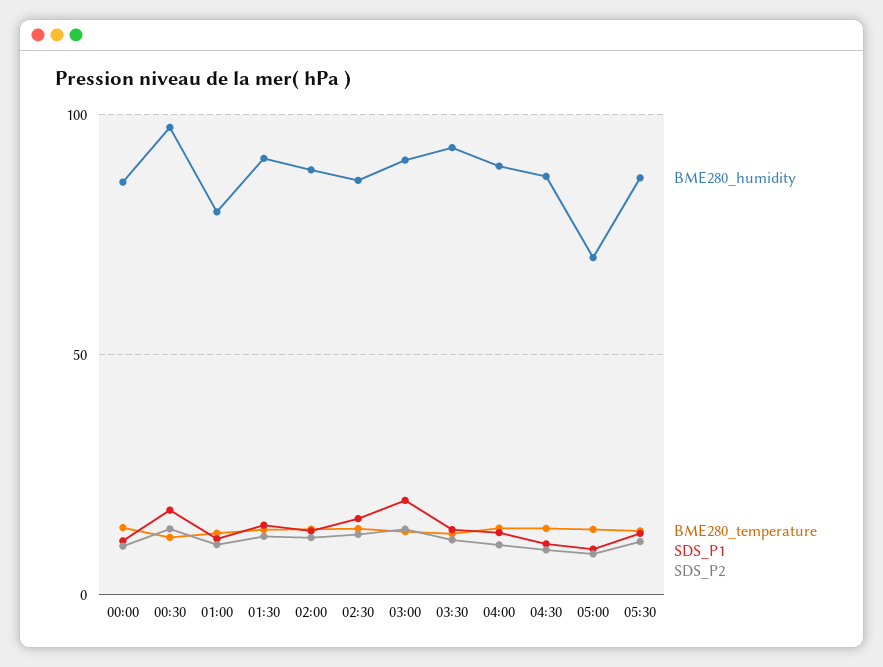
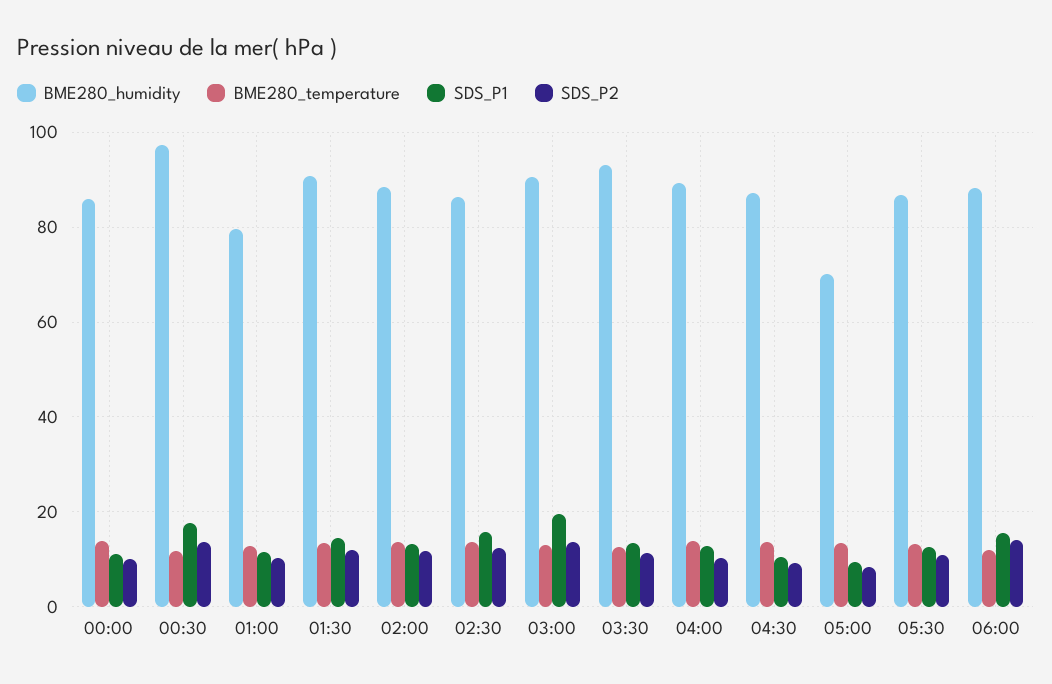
BME280_humidity, 06:00: none -> 88
BME280_temperature, 06:00: none -> 12
SDS_P1, 06:00: none -> 16
SDS_P2, 06:00: none -> 14

